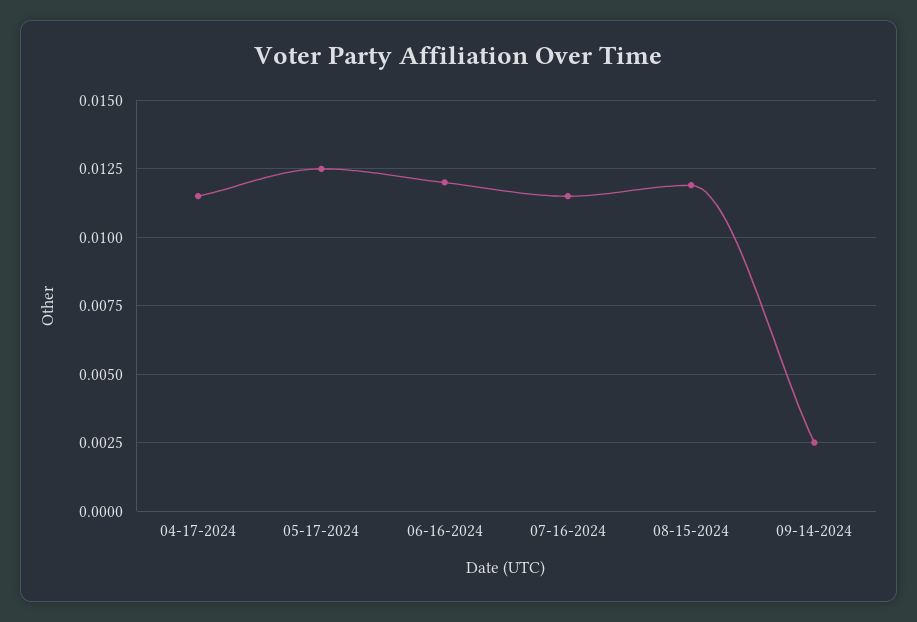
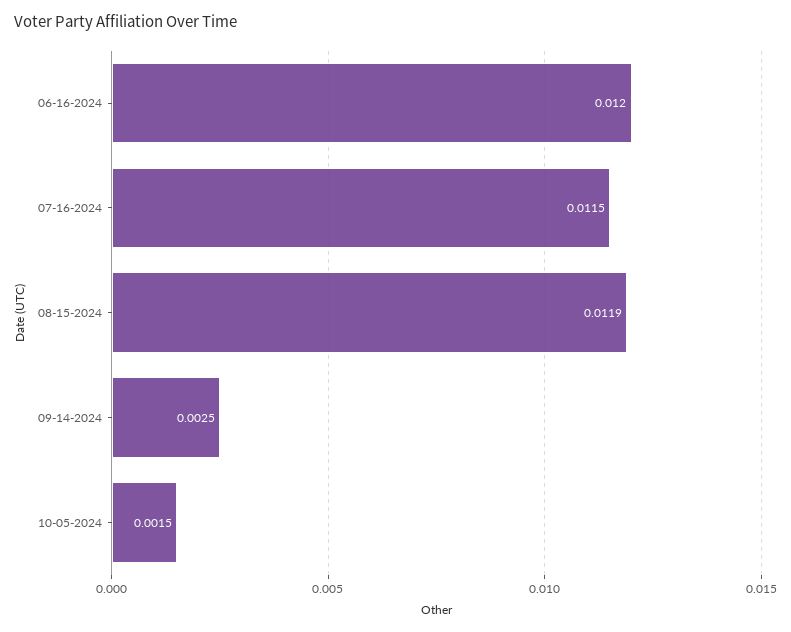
04-17-2024: 0.0115 -> none
05-17-2024: 0.0125 -> none
10-05-2024: none -> 0.0015

